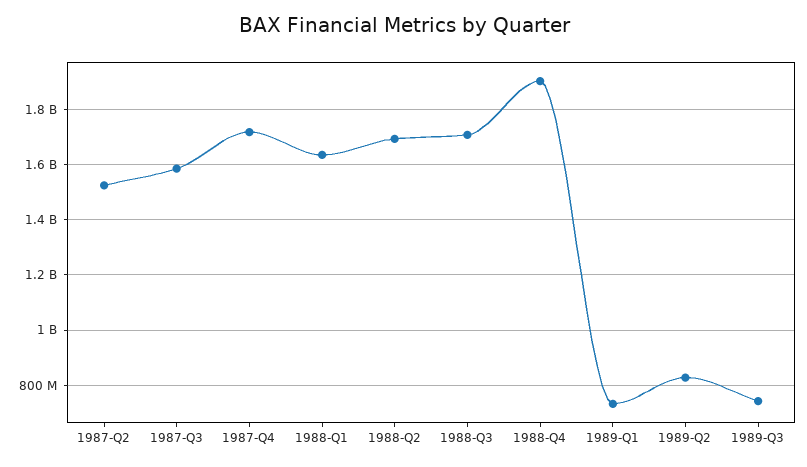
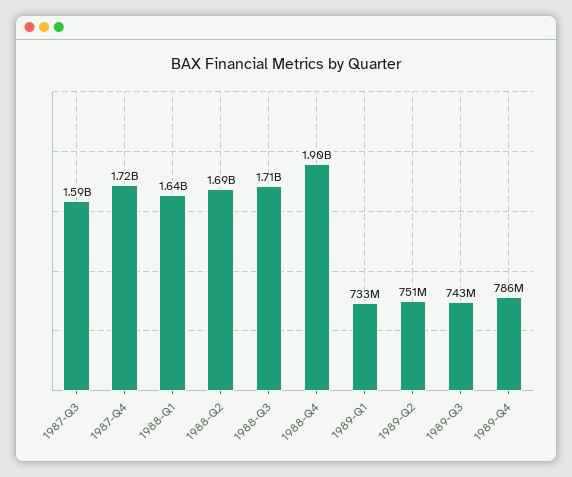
1987-Q2: 1525000000 -> none
1989-Q2: 825000000 -> 751000000
1989-Q4: none -> 786000000

